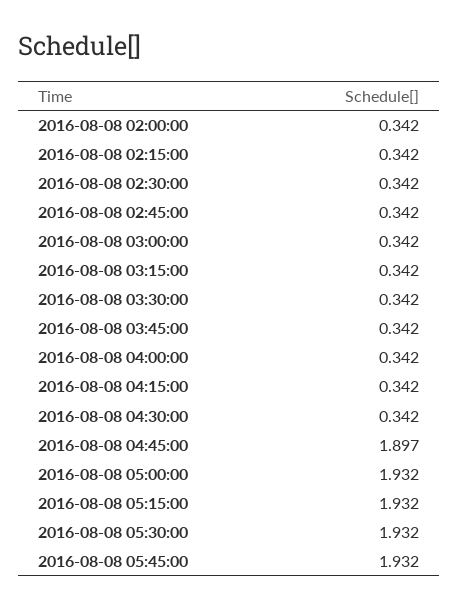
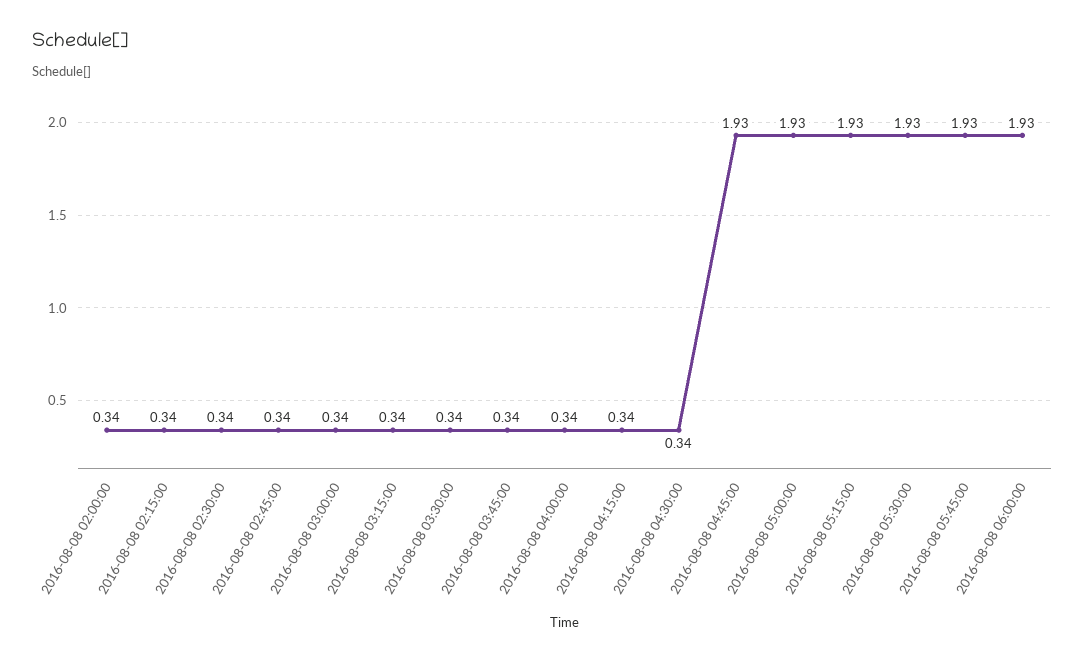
2016-08-08 04:45:00: 1.897 -> 1.93
2016-08-08 06:00:00: none -> 1.93

